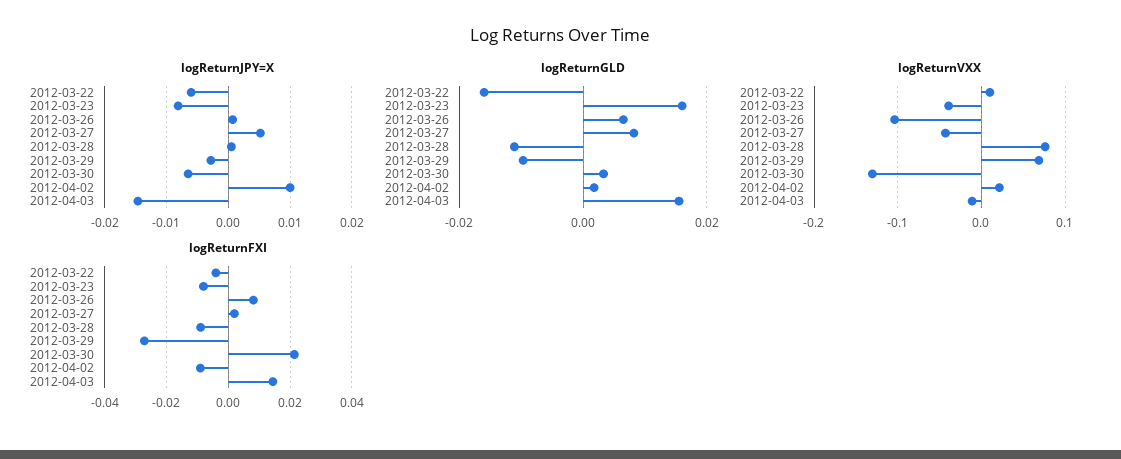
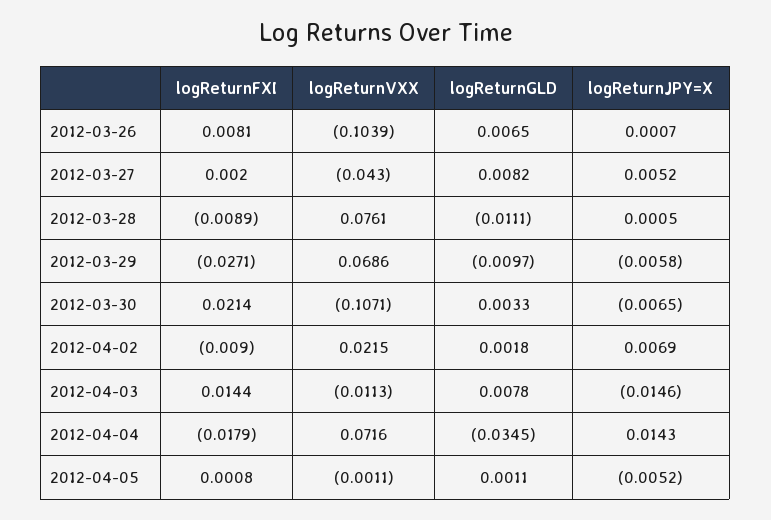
logReturnJPY=X, 2012-03-22: -0.006 -> none
logReturnJPY=X, 2012-03-23: -0.008 -> none
logReturnJPY=X, 2012-03-29: -0.003 -> -0.0058
logReturnJPY=X, 2012-04-02: 0.01 -> 0.0069
logReturnGLD, 2012-03-22: -0.016 -> none
logReturnGLD, 2012-03-23: 0.016 -> none
logReturnGLD, 2012-04-03: 0.016 -> 0.0078
logReturnVXX, 2012-03-22: 0.01 -> none
logReturnVXX, 2012-03-23: -0.04 -> none
logReturnVXX, 2012-03-30: -0.13 -> -0.1071
logReturnFXI, 2012-03-22: -0.004 -> none
logReturnFXI, 2012-03-23: -0.008 -> none
logReturnFXI, 2012-04-04: none -> -0.0179
logReturnVXX, 2012-04-04: none -> 0.0716
logReturnGLD, 2012-04-04: none -> -0.0345
logReturnJPY=X, 2012-04-04: none -> 0.0143
logReturnFXI, 2012-04-05: none -> 0.0008
logReturnVXX, 2012-04-05: none -> -0.0011
logReturnGLD, 2012-04-05: none -> 0.0011
logReturnJPY=X, 2012-04-05: none -> -0.0052

